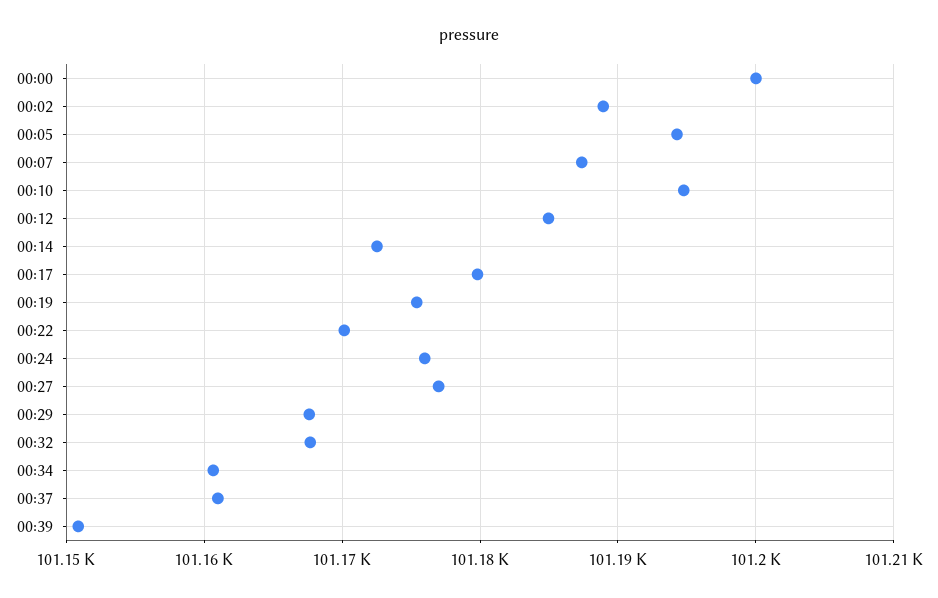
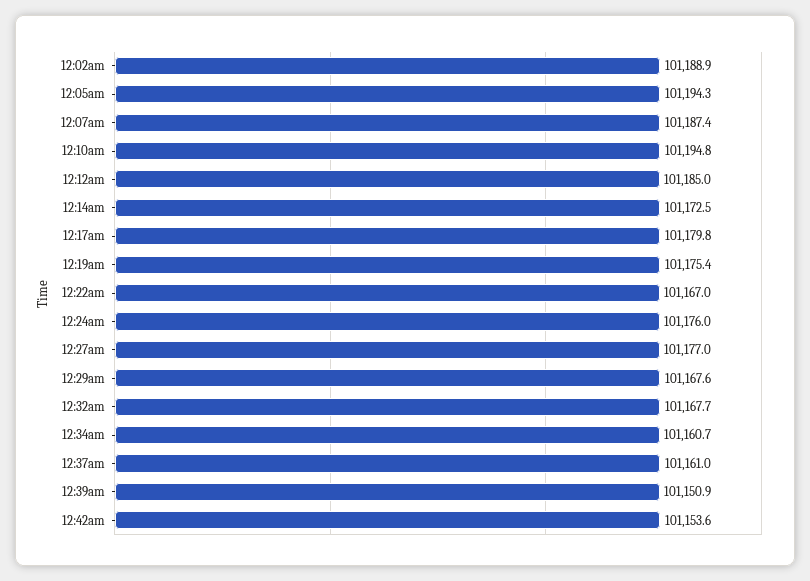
00:00: 101200 -> none
00:22: 101170 -> 101167
12:42am: none -> 101153.6

